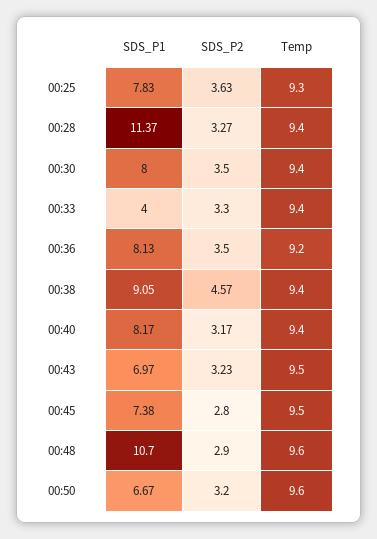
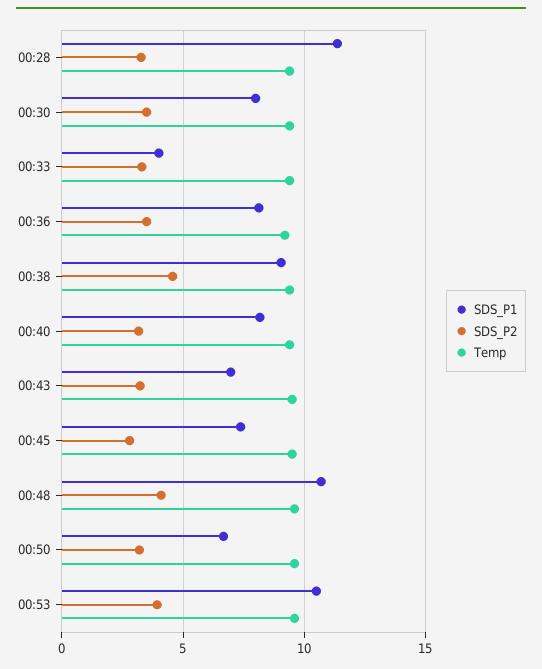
SDS_P1, 00:25: 7.83 -> none
SDS_P2, 00:25: 3.63 -> none
Temp, 00:25: 9.3 -> none
SDS_P2, 00:48: 2.9 -> 4
SDS_P1, 00:53: none -> 10.5
SDS_P2, 00:53: none -> 4
Temp, 00:53: none -> 9.5

